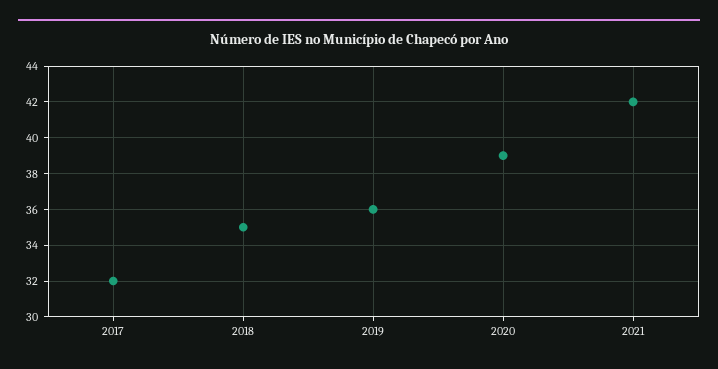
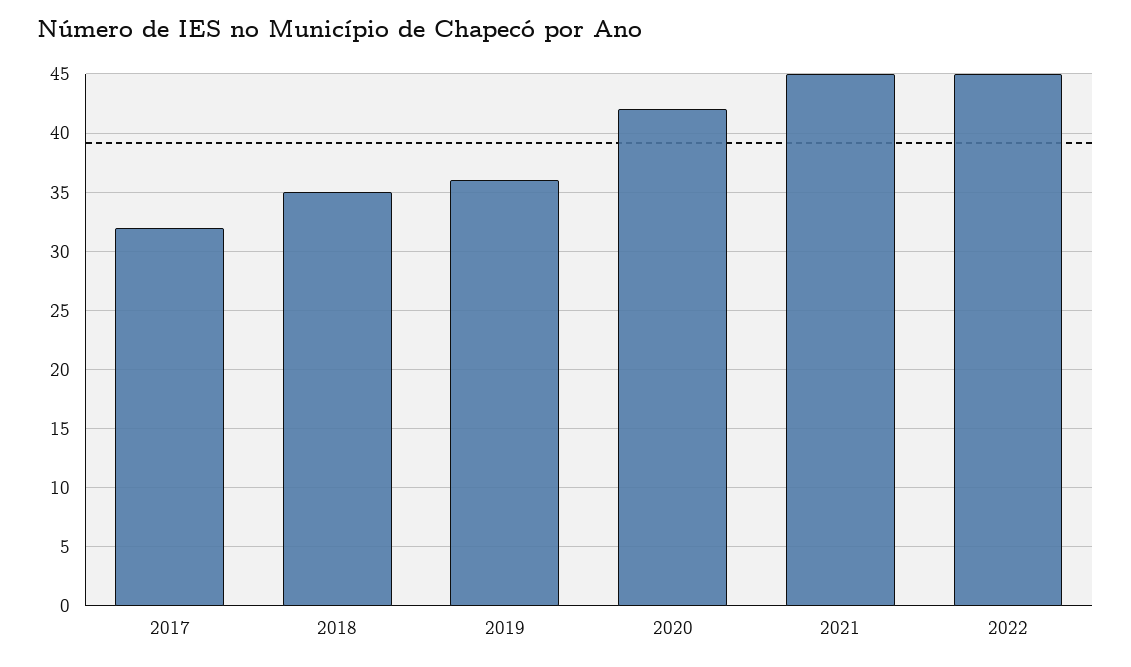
2020: 39 -> 42
2021: 42 -> 45
2022: none -> 45

